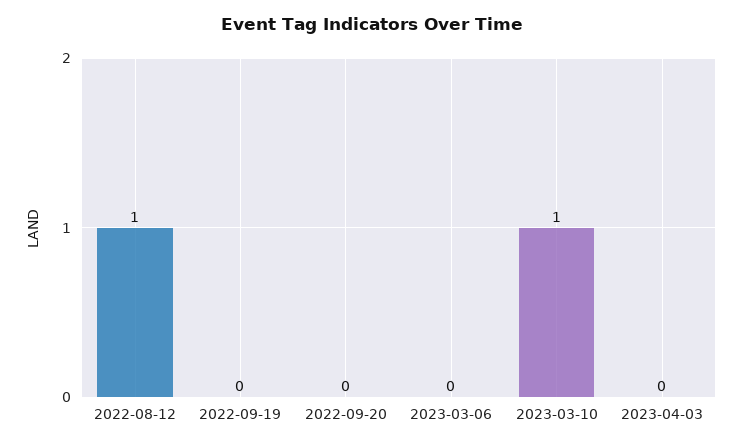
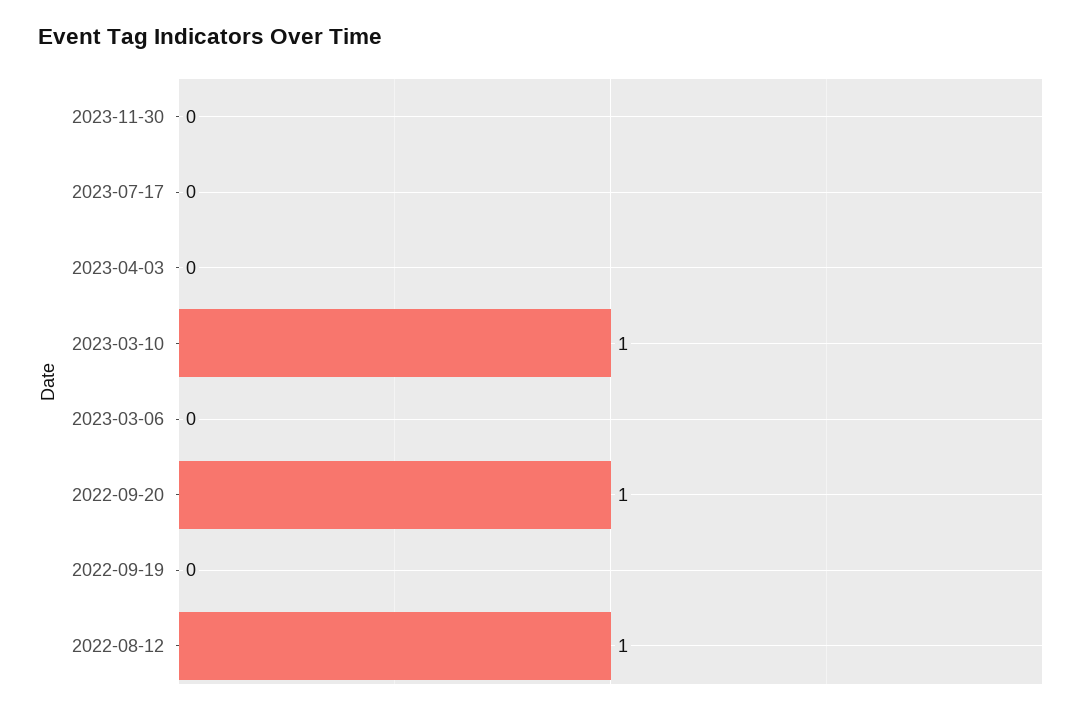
2022-09-20: 0 -> 1
2023-11-30: none -> 0
2023-07-17: none -> 0

